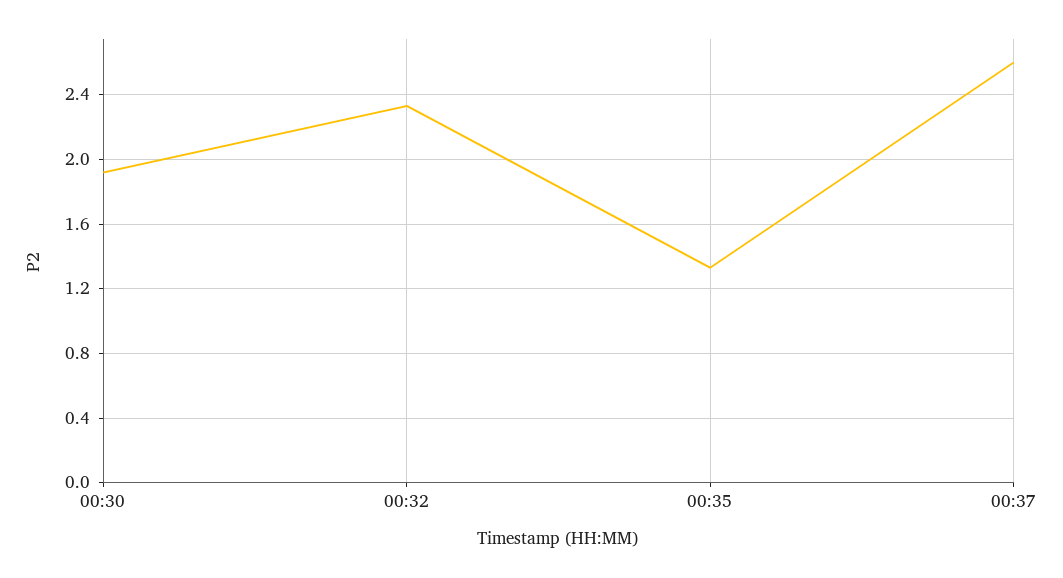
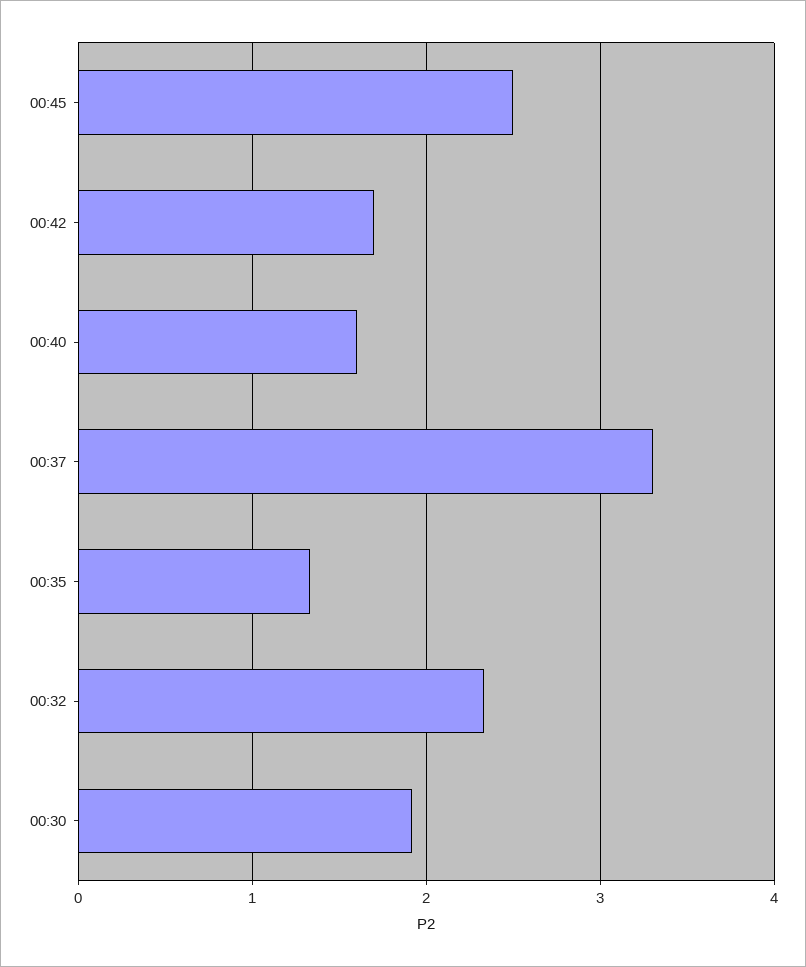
00:37: 2.6 -> 3.3
00:45: none -> 2.5
00:42: none -> 1.7
00:40: none -> 1.6

